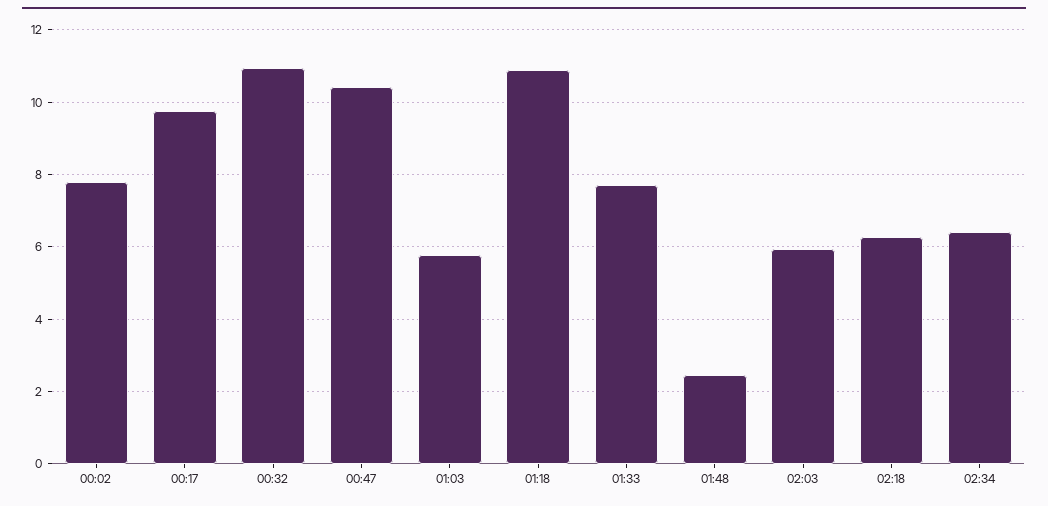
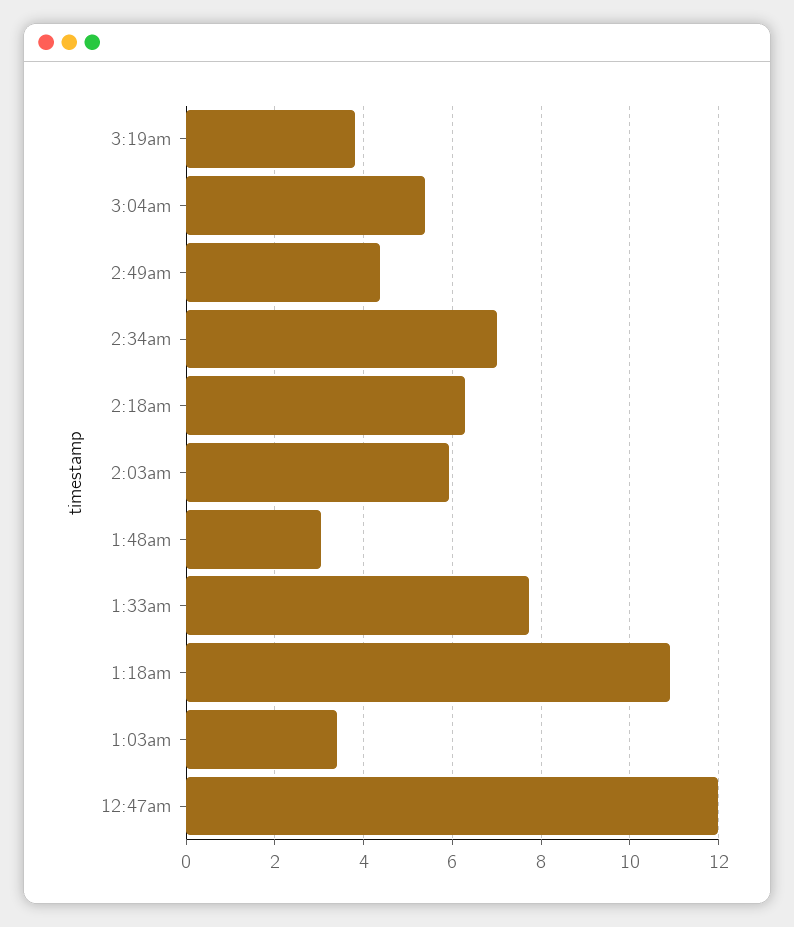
00:02: 7.8 -> none
00:17: 9.8 -> none
00:32: 11 -> none
00:47: 10.4 -> 12
01:03: 5.8 -> 3.4
01:48: 2.4 -> 3
02:34: 6.4 -> 7
3:19am: none -> 3.8
3:04am: none -> 5.4
2:49am: none -> 4.4

